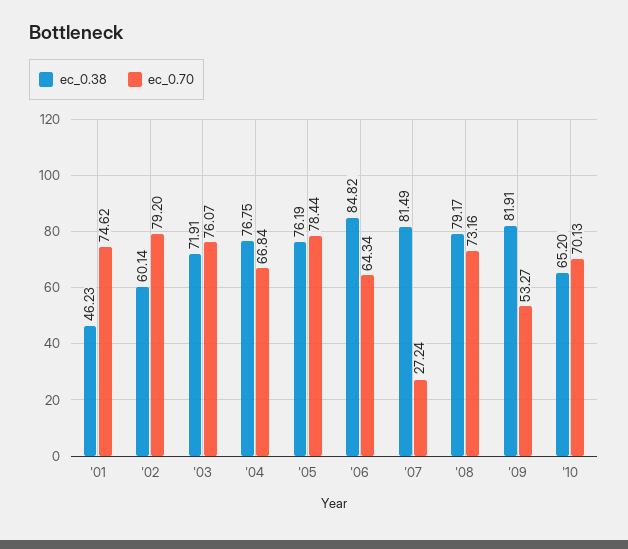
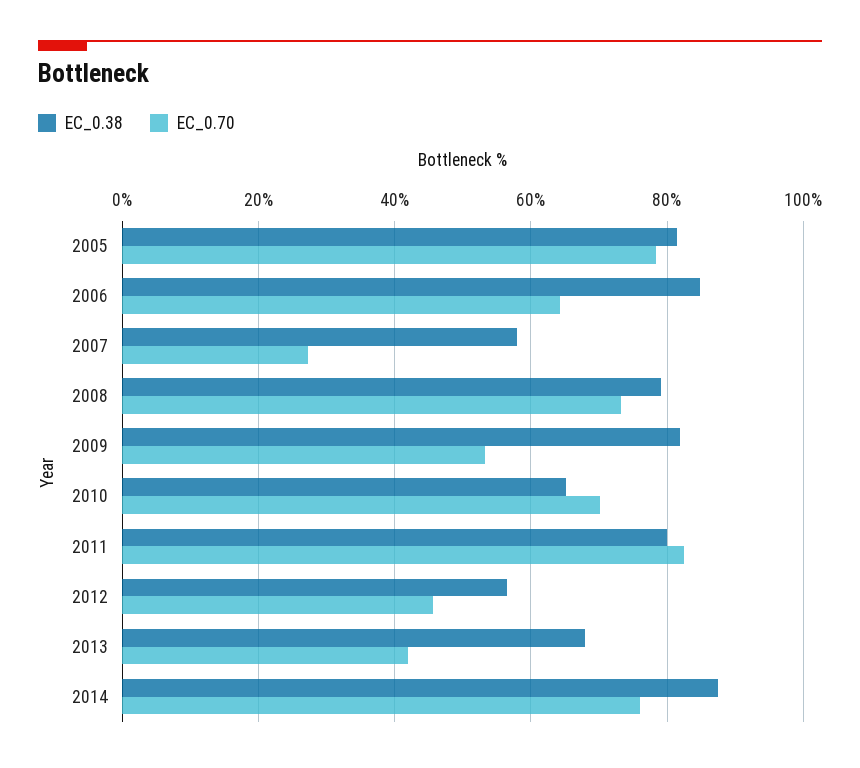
ec_0.38, '01: 46.23 -> none
ec_0.70, '01: 74.62 -> none
ec_0.38, '02: 60.14 -> none
ec_0.70, '02: 79.2 -> none
ec_0.38, '03: 71.91 -> none
ec_0.70, '03: 76.07 -> none
ec_0.38, '04: 76.75 -> none
ec_0.70, '04: 66.84 -> none
ec_0.38, '05: 76.19 -> 82
ec_0.38, '07: 81.49 -> 58
ec_0.38, 2011: none -> 80
ec_0.70, 2011: none -> 82
ec_0.38, 2012: none -> 56
ec_0.70, 2012: none -> 46
ec_0.38, 2013: none -> 68
ec_0.70, 2013: none -> 42
ec_0.38, 2014: none -> 88
ec_0.70, 2014: none -> 76

